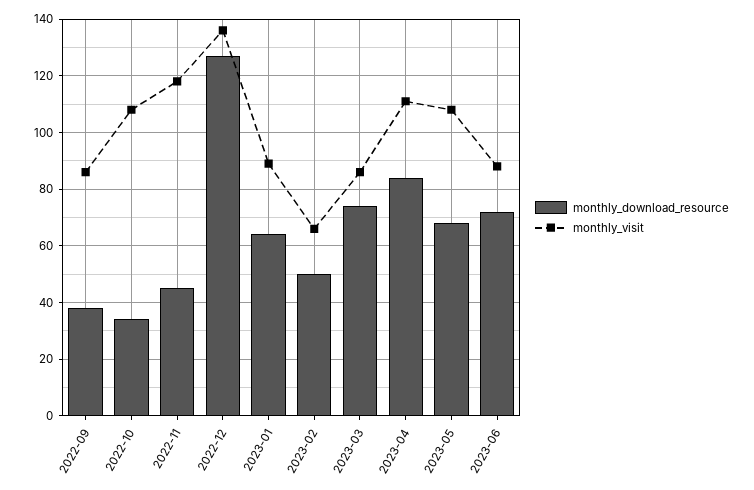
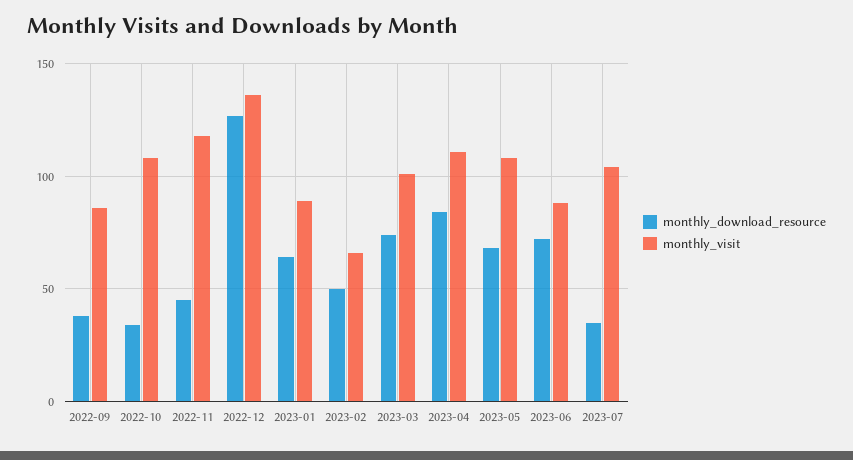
monthly_visit, 2023-03: 85 -> 100
monthly_download_resource, 2023-07: none -> 35
monthly_visit, 2023-07: none -> 105

